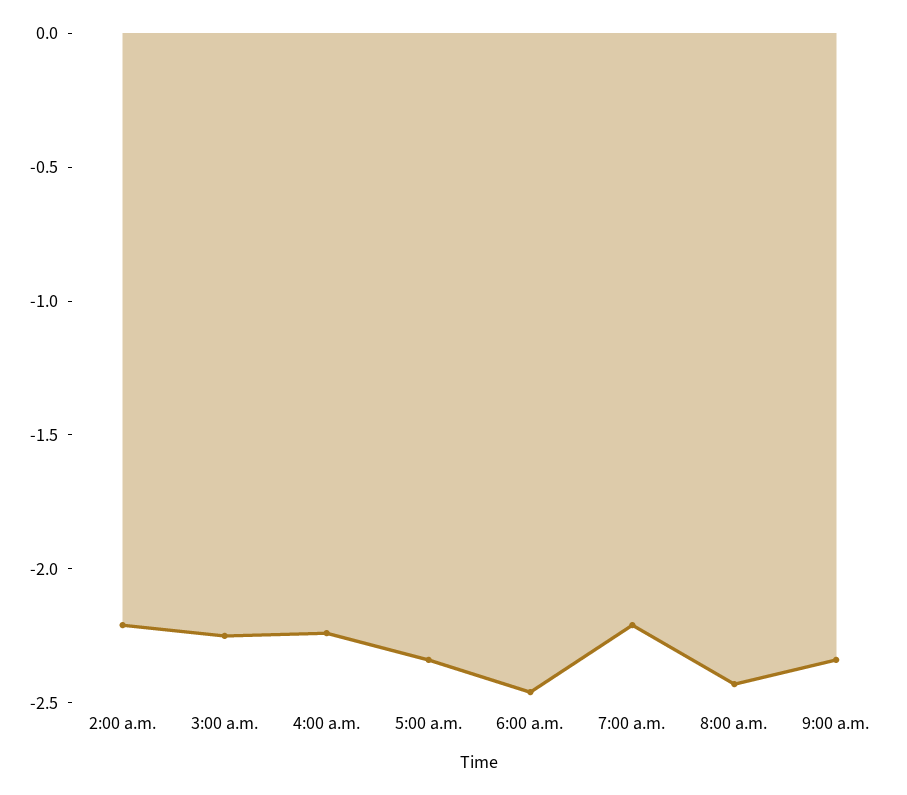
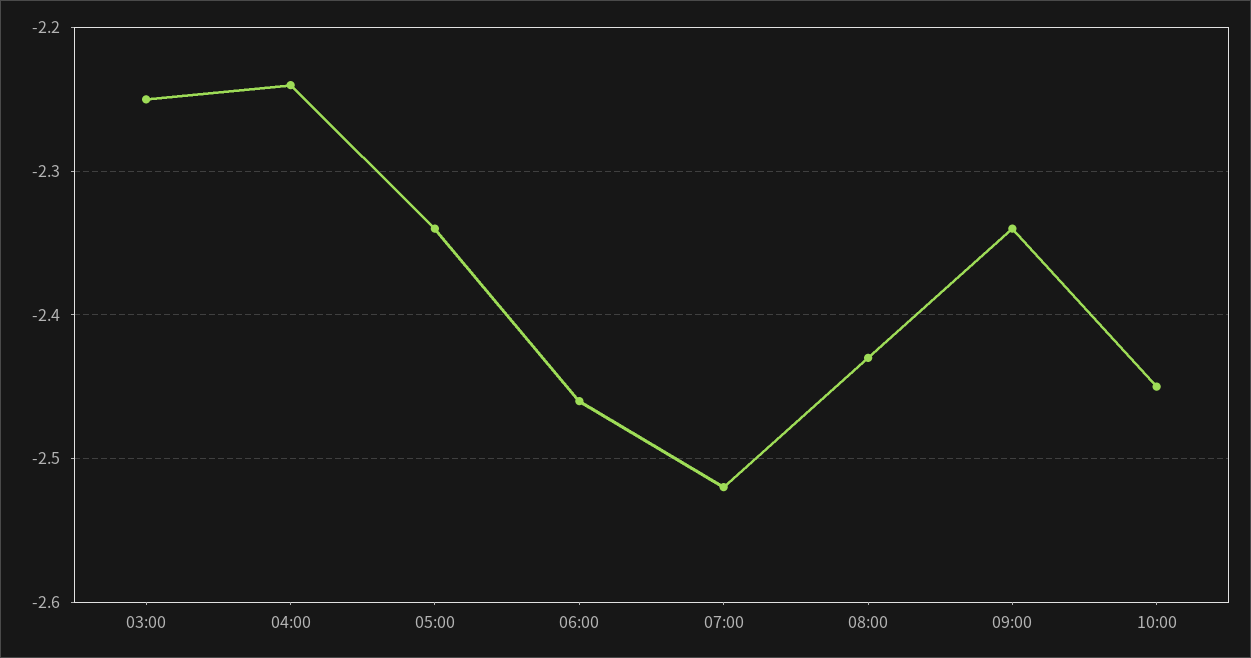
2:00 a.m.: -2.2 -> none
7:00 a.m.: -2.2 -> -2.52
10:00: none -> -2.45

